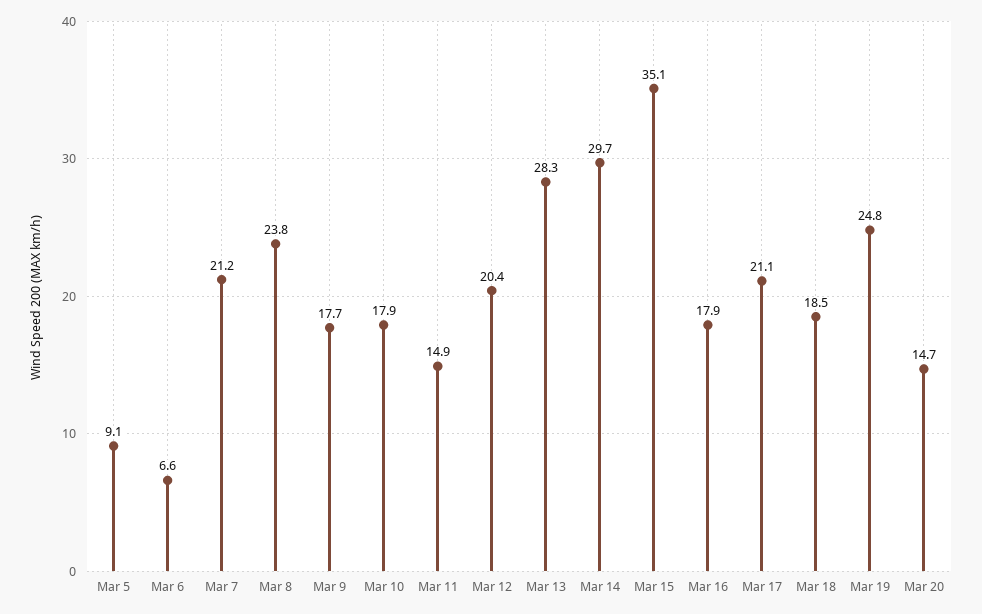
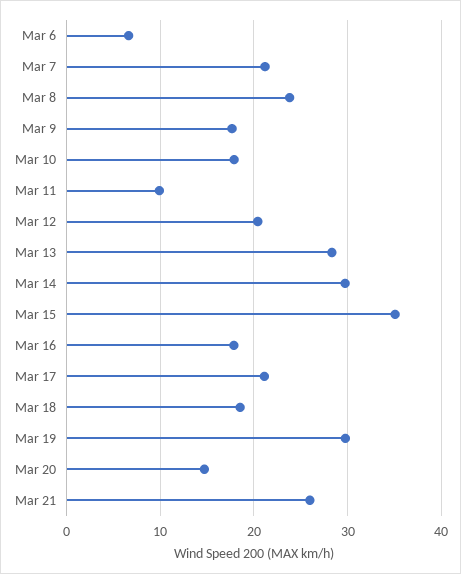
Mar 5: 9.1 -> none
Mar 11: 14.9 -> 10
Mar 19: 24.8 -> 30
Mar 21: none -> 26

